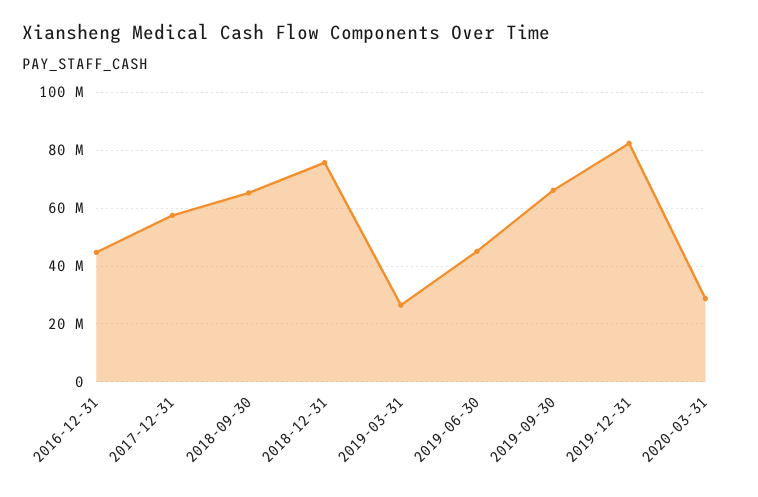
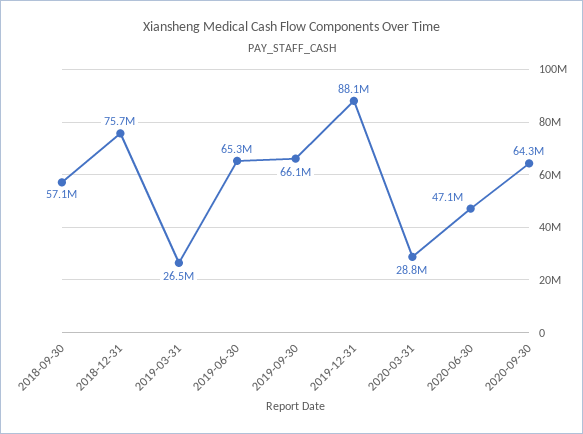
2016-12-31: 45000000 -> none
2017-12-31: 57500000 -> none
2018-09-30: 65000000 -> 57100000
2019-06-30: 45000000 -> 65300000
2019-12-31: 82500000 -> 88100000
2020-06-30: none -> 47100000
2020-09-30: none -> 64300000

